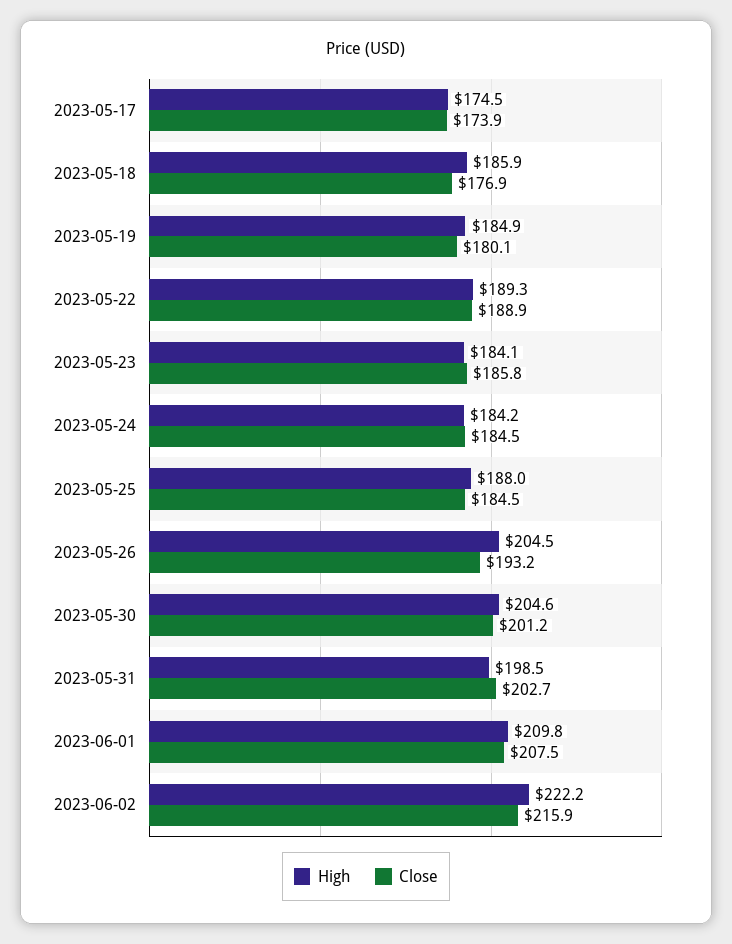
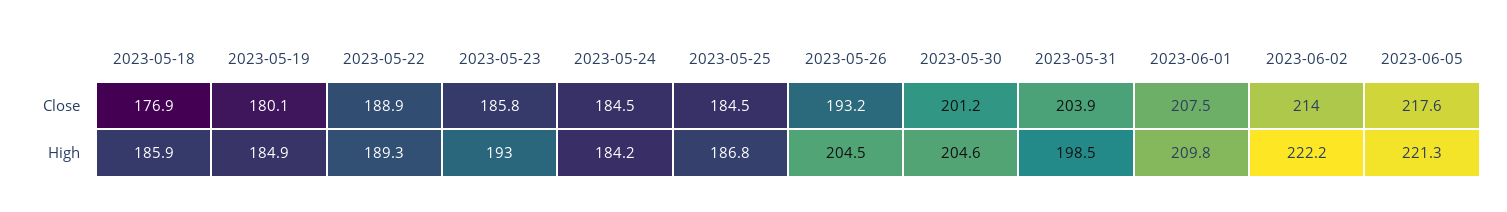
High, 2023-05-17: 174.5 -> none
Close, 2023-05-17: 173.9 -> none
High, 2023-05-23: 184.1 -> 193
High, 2023-05-25: 188 -> 186.8
Close, 2023-05-31: 202.7 -> 203.9
Close, 2023-06-02: 215.9 -> 214
Close, 2023-06-05: none -> 217.6
High, 2023-06-05: none -> 221.3

